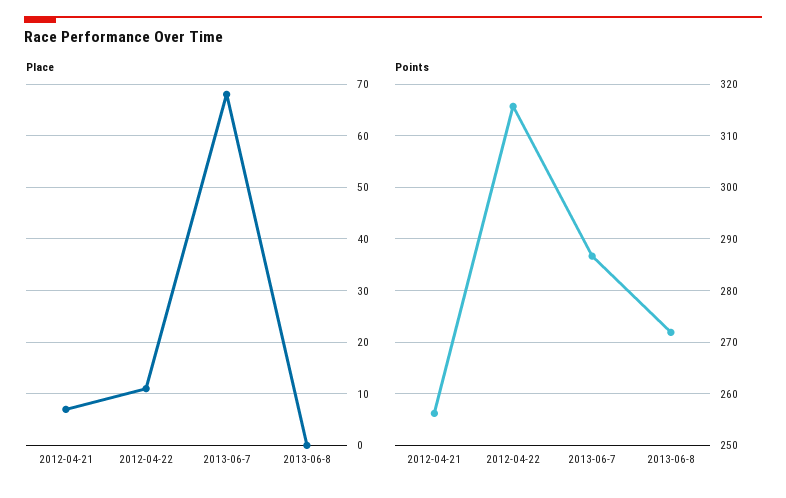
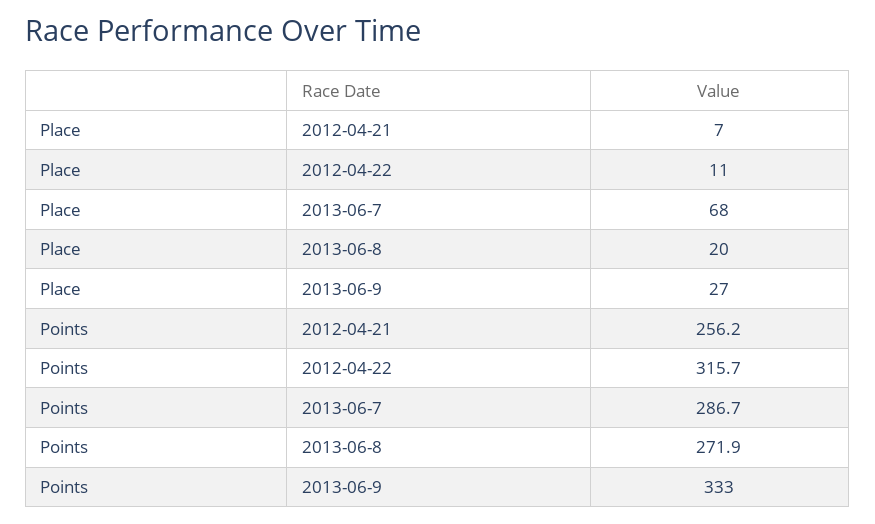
Place, 2013-06-8: 0 -> 20
Place, 2013-06-9: none -> 27
Points, 2013-06-9: none -> 333

